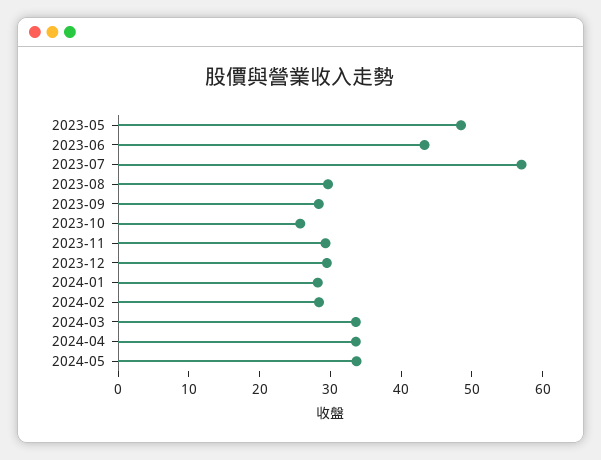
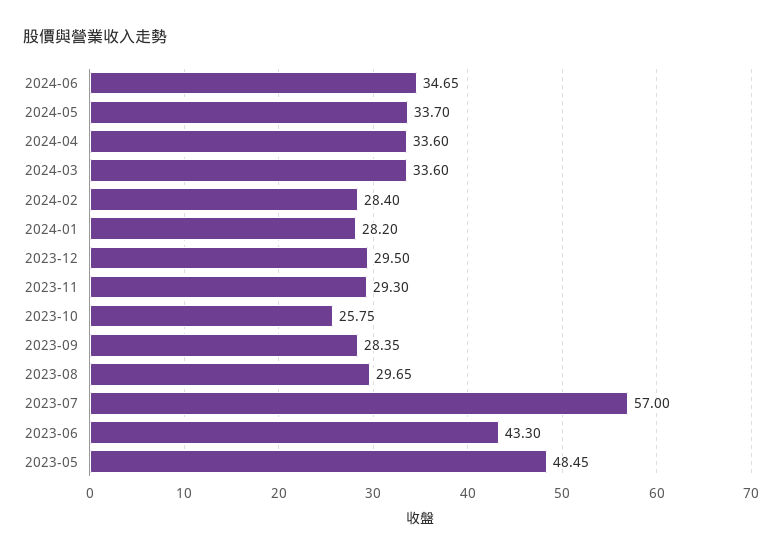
2024-06: none -> 34.65

